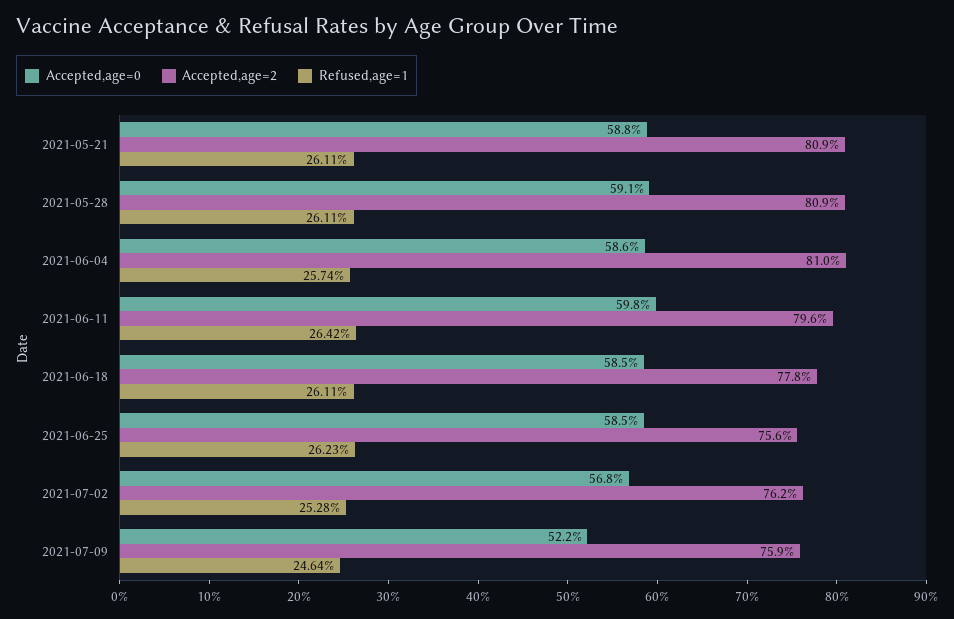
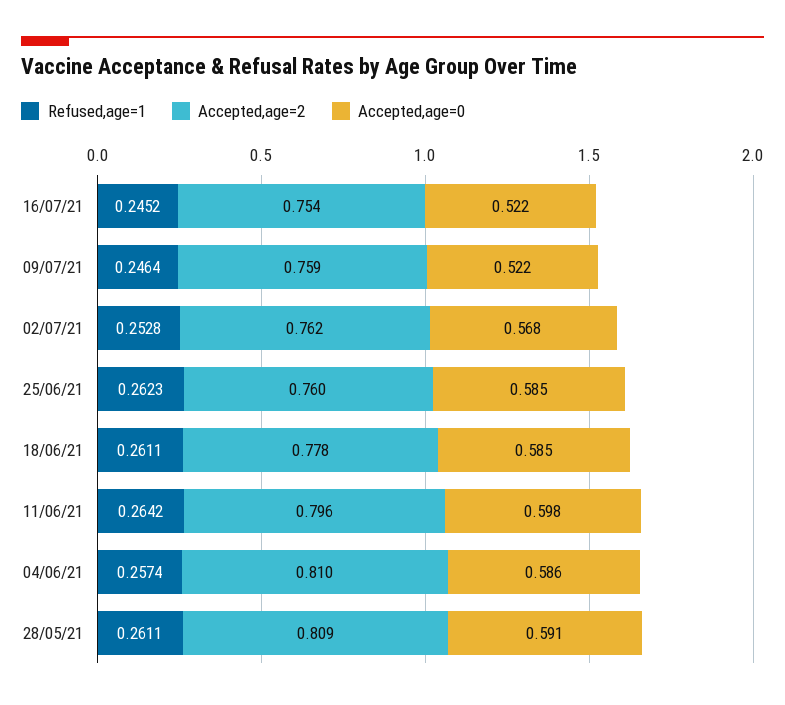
Accepted,age=0, 2021-05-21: 0.588 -> none
Accepted,age=2, 2021-05-21: 0.809 -> none
Refused,age=1, 2021-05-21: 0.2611 -> none
Accepted,age=2, 2021-06-25: 0.756 -> 0.76
Refused,age=1, 16/07/21: none -> 0.2452
Accepted,age=2, 16/07/21: none -> 0.754
Accepted,age=0, 16/07/21: none -> 0.522

